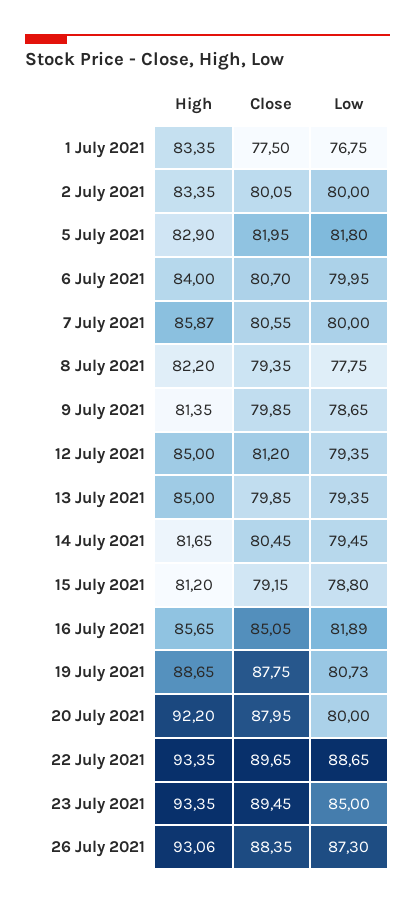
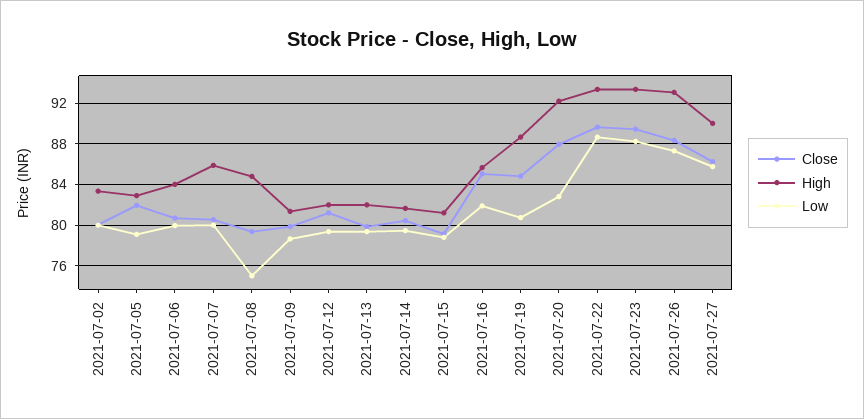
High, 1 July 2021: 83.35 -> none
Close, 1 July 2021: 77.5 -> none
Low, 1 July 2021: 76.75 -> none
Low, 5 July 2021: 81.8 -> 79
High, 8 July 2021: 82.2 -> 85
Low, 8 July 2021: 77.75 -> 75
High, 12 July 2021: 85 -> 82
High, 13 July 2021: 85 -> 82
Close, 19 July 2021: 87.75 -> 85
Low, 20 July 2021: 80 -> 83
Low, 23 July 2021: 85 -> 88
Close, 2021-07-27: none -> 86
High, 2021-07-27: none -> 90
Low, 2021-07-27: none -> 86

